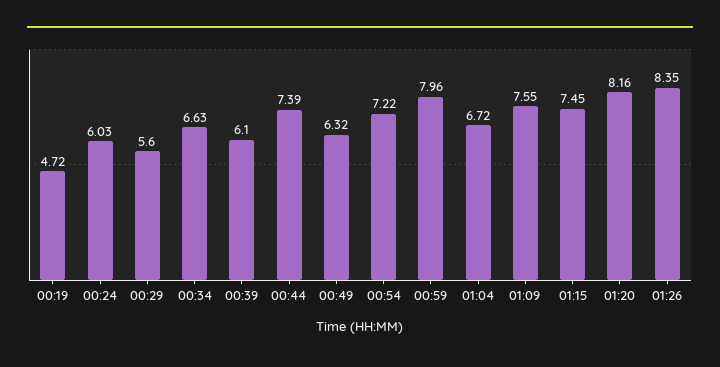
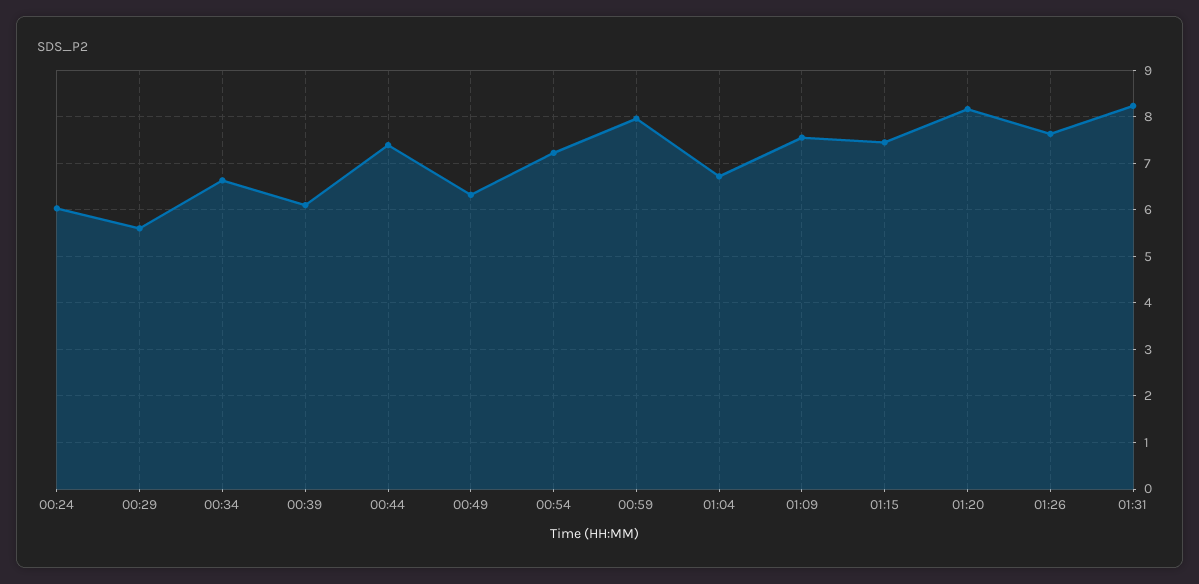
00:19: 4.72 -> none
01:26: 8.35 -> 7.6
01:31: none -> 8.2

